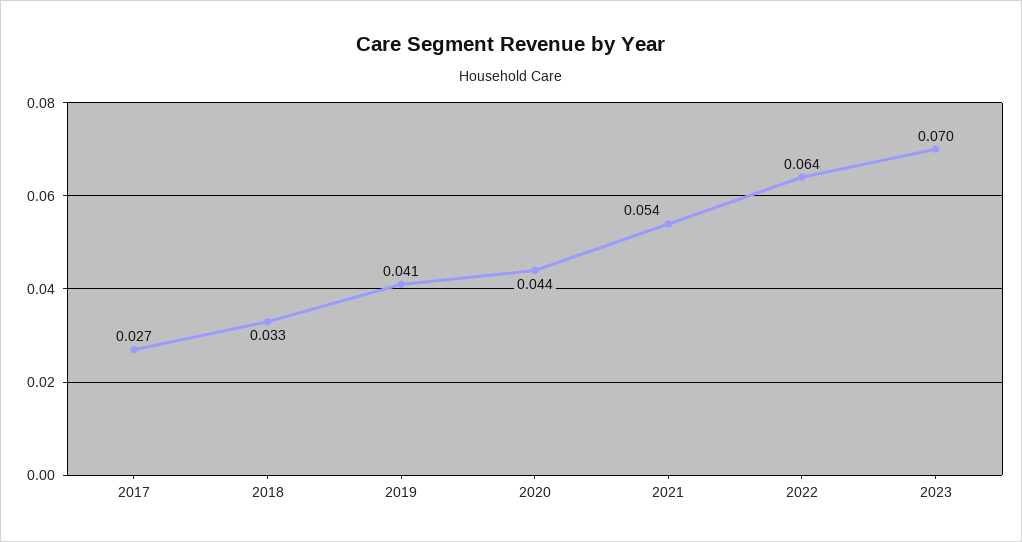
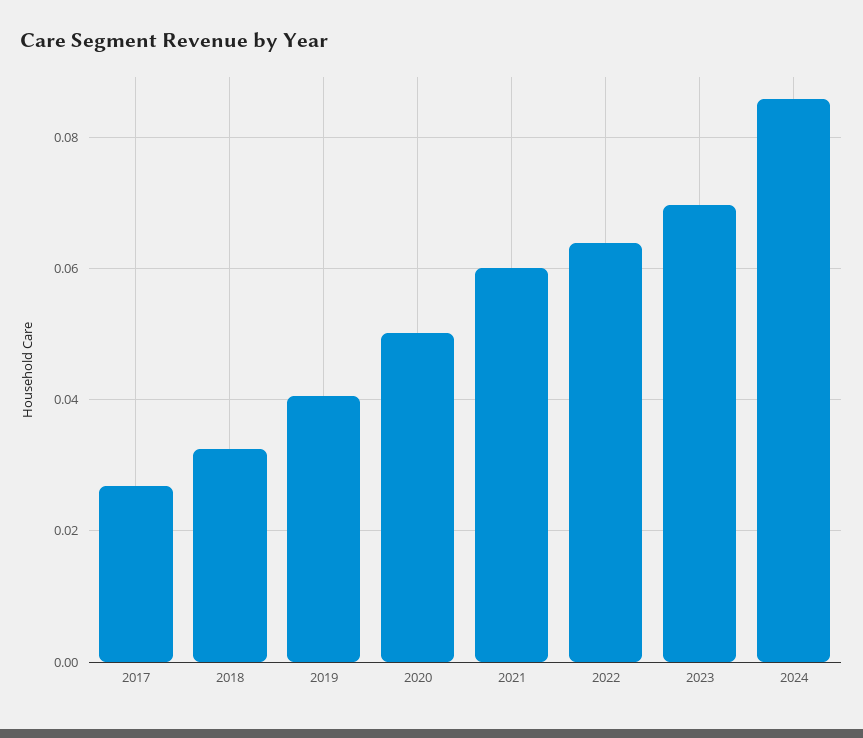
2020: 0.044 -> 0.05
2021: 0.054 -> 0.06
2024: none -> 0.086

